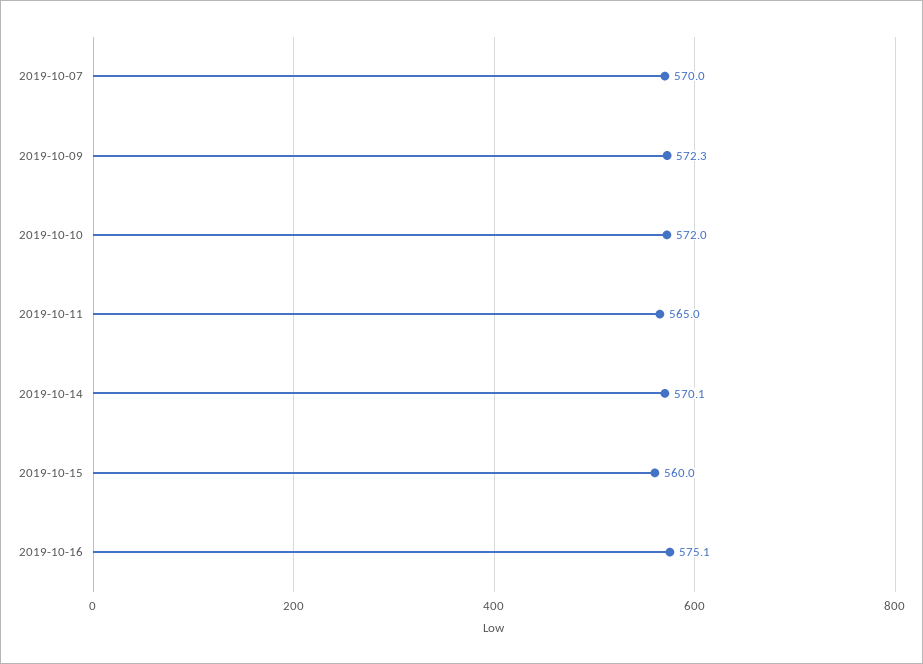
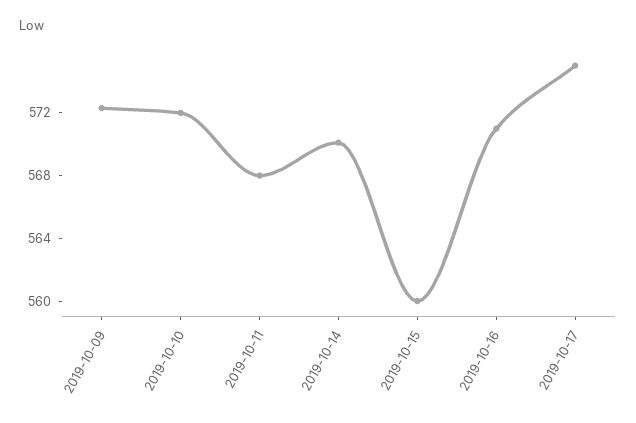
2019-10-07: 570 -> none
2019-10-11: 565 -> 568
2019-10-16: 575.1 -> 571
2019-10-17: none -> 575

